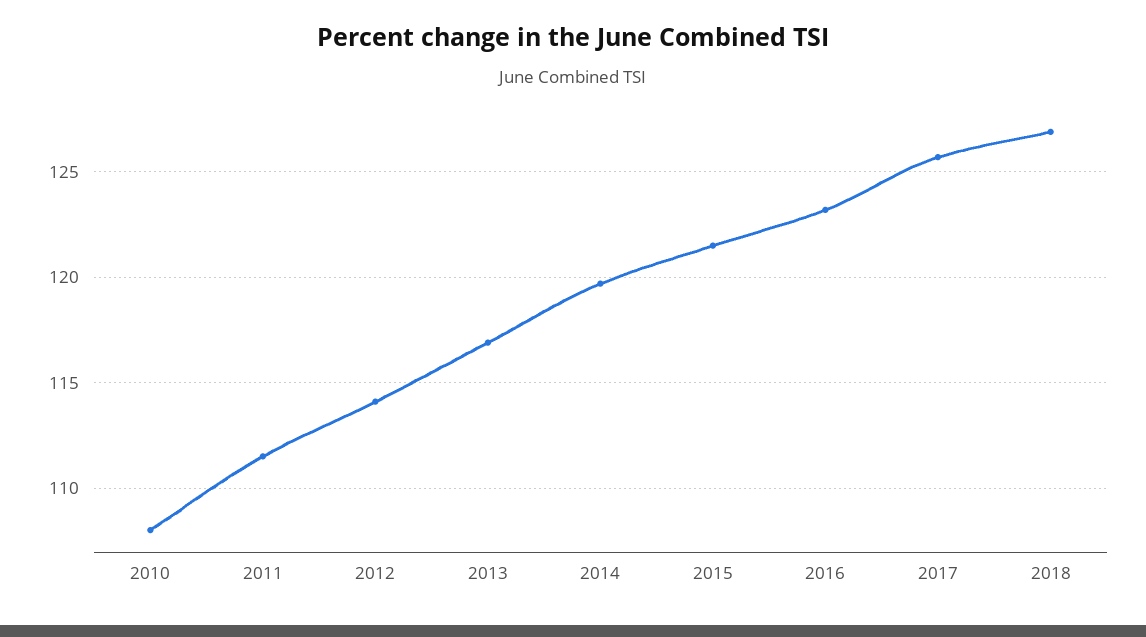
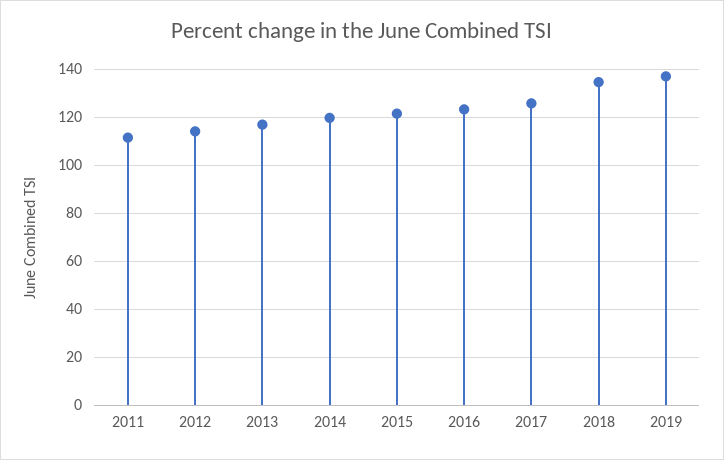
2010: 108 -> none
2018: 127 -> 135
2019: none -> 137.5

